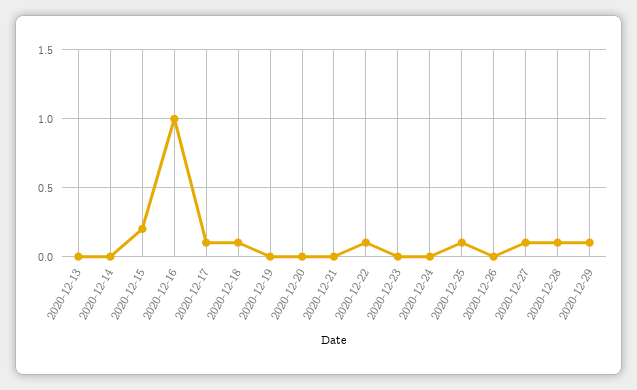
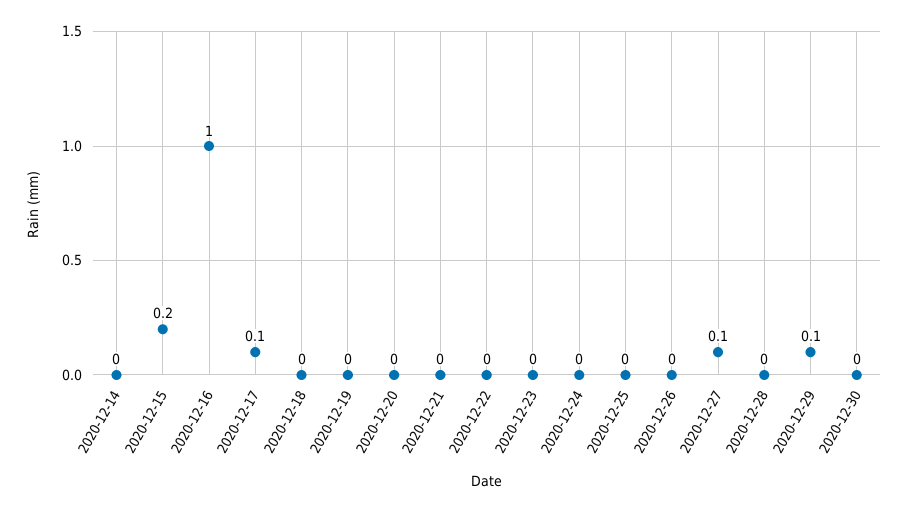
2020-12-13: 0 -> none
2020-12-18: 0.1 -> 0
2020-12-22: 0.1 -> 0
2020-12-25: 0.1 -> 0
2020-12-28: 0.1 -> 0
2020-12-30: none -> 0

